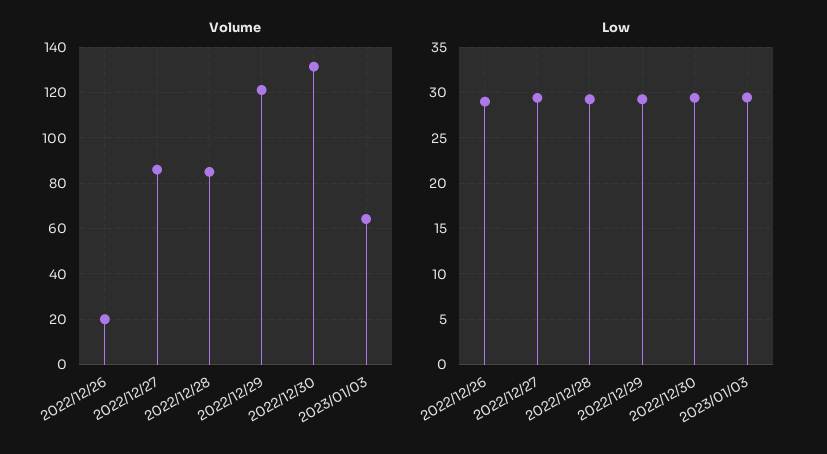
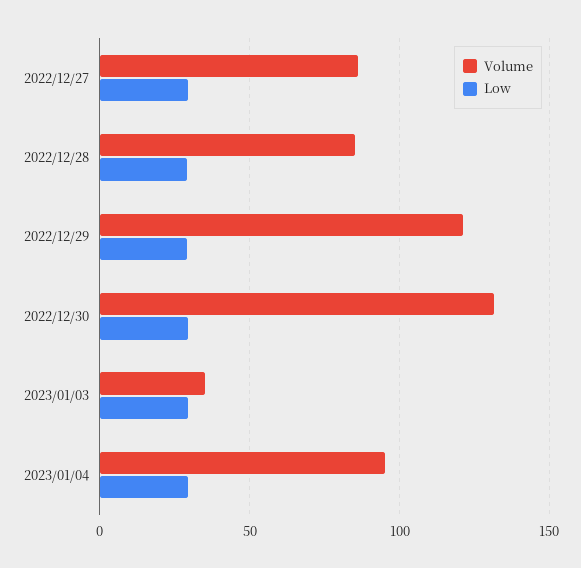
Volume, 2022/12/26: 20 -> none
Volume, 2023/01/03: 65 -> 35
Low, 2022/12/26: 29 -> none
Volume, 2023/01/04: none -> 95
Low, 2023/01/04: none -> 30

